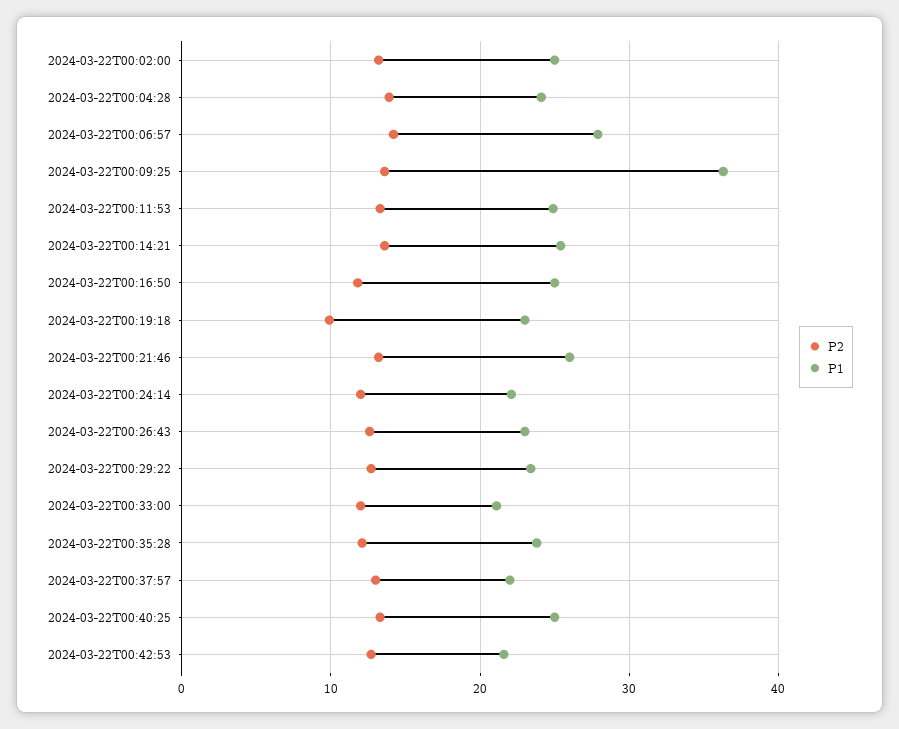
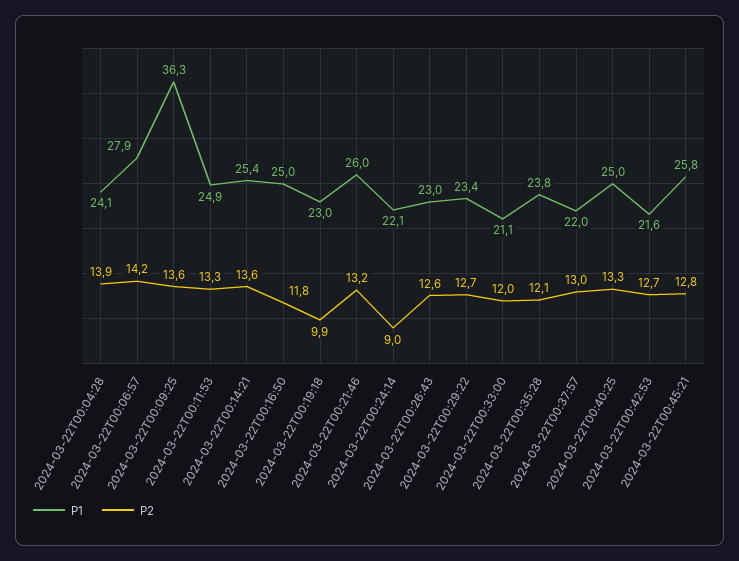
P2, 2024-03-22T00:02:00: 13 -> none
P1, 2024-03-22T00:02:00: 25 -> none
P2, 2024-03-22T00:24:14: 12 -> 9
P1, 2024-03-22T00:45:21: none -> 25.8
P2, 2024-03-22T00:45:21: none -> 12.8

